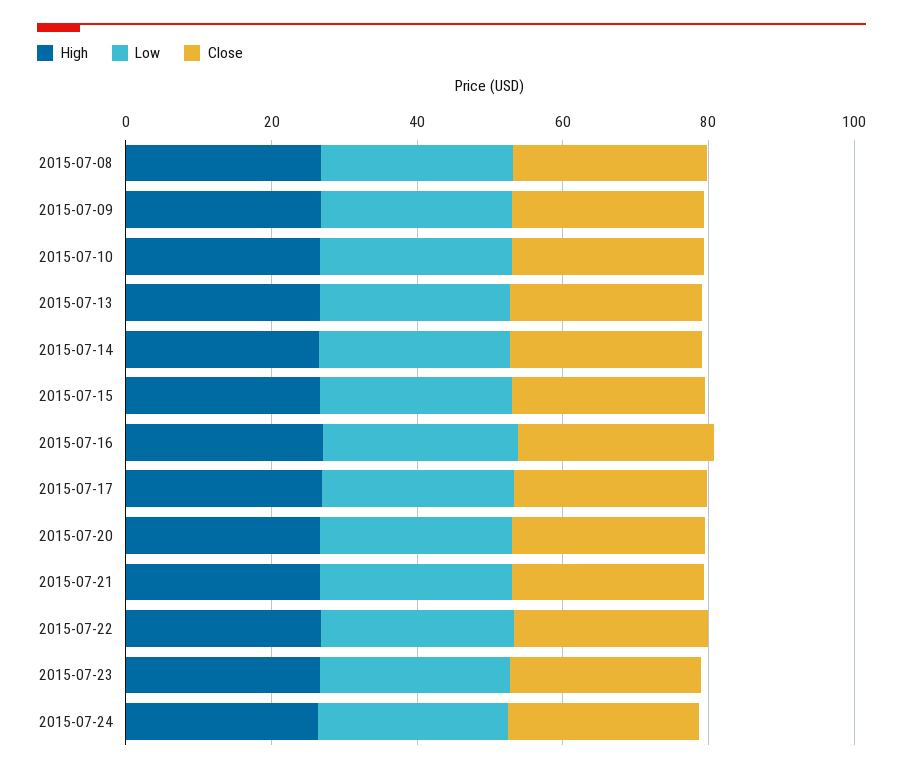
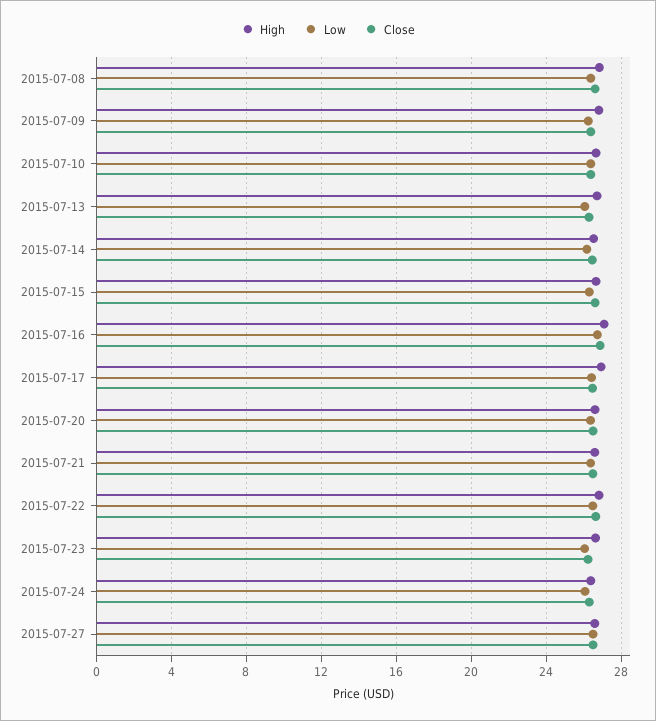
High, 2015-07-27: none -> 26.5
Low, 2015-07-27: none -> 26.5
Close, 2015-07-27: none -> 26.5

